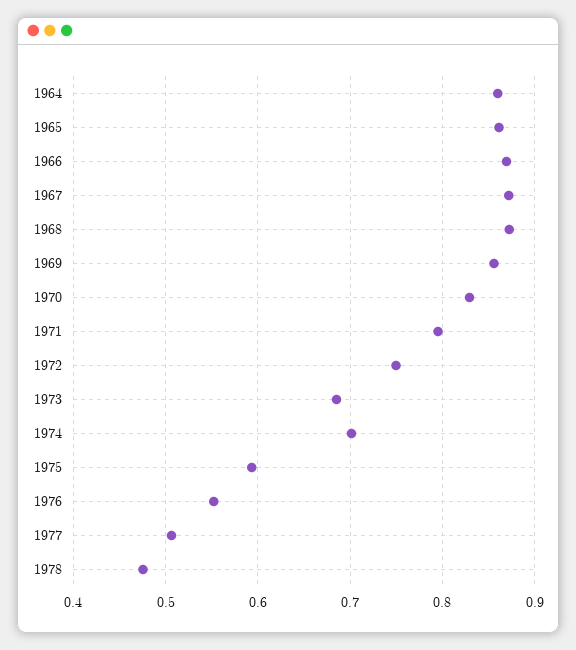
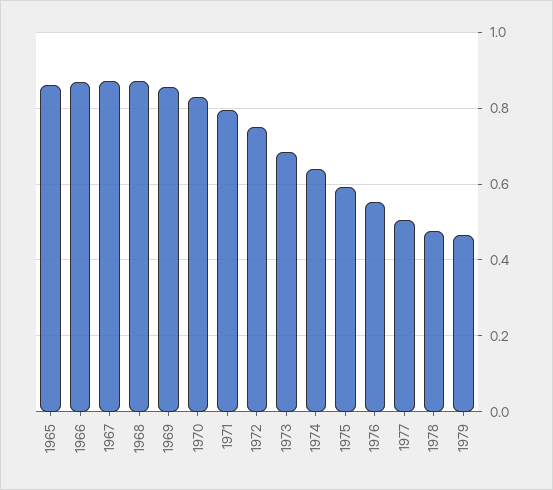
1964: 0.86 -> none
1974: 0.7 -> 0.64
1979: none -> 0.46

